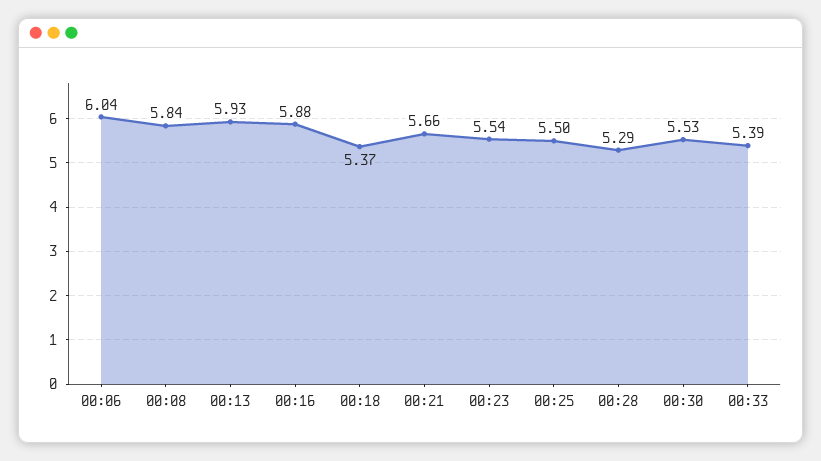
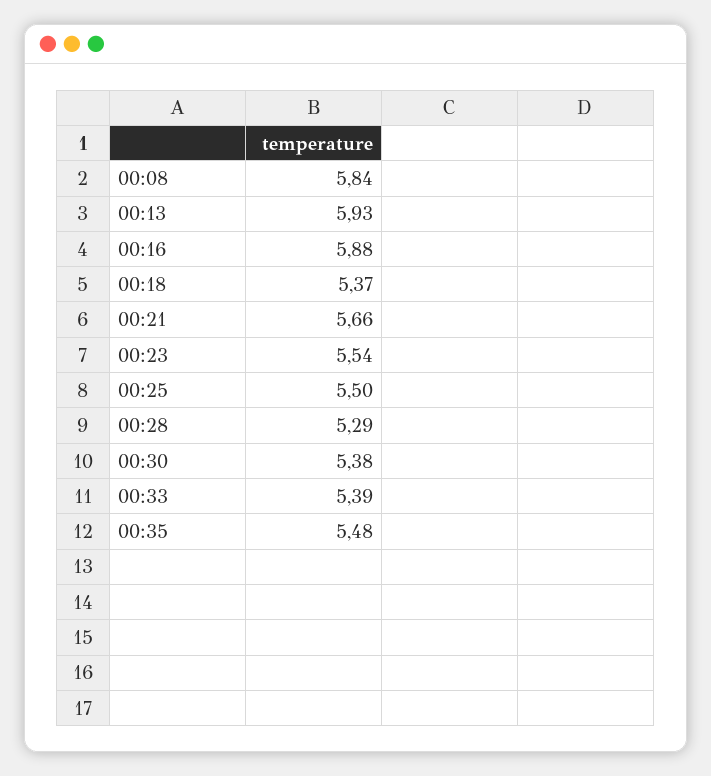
00:06: 6.04 -> none
00:30: 5.53 -> 5.38
00:35: none -> 5.48

